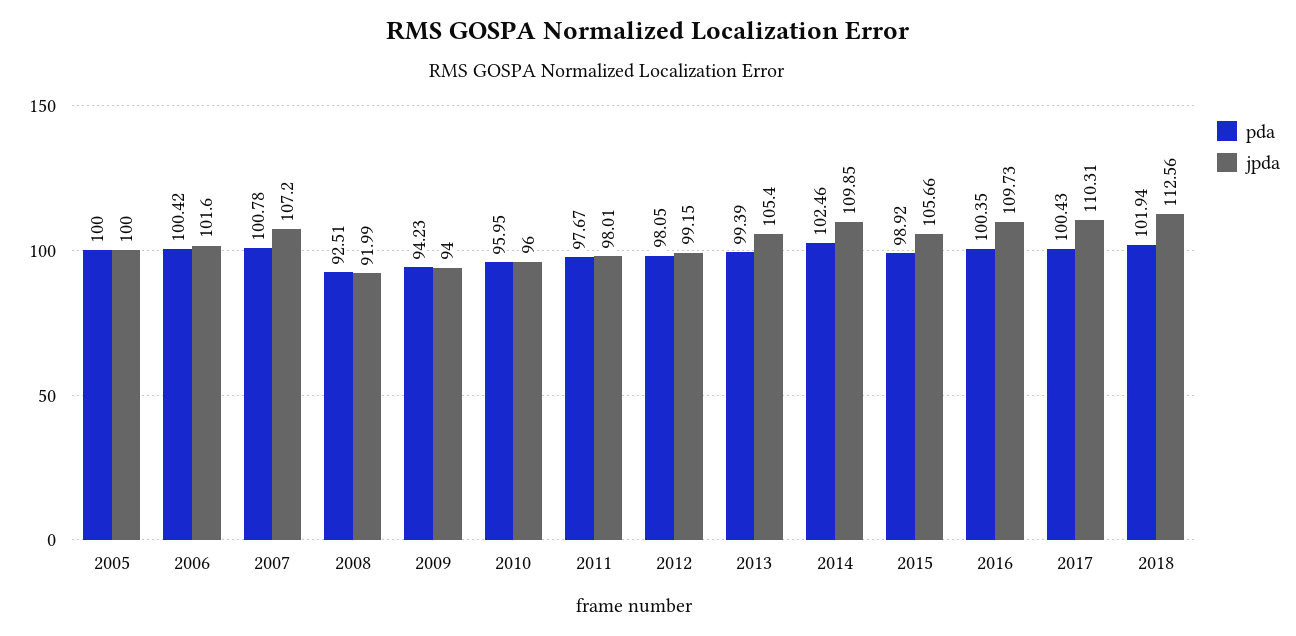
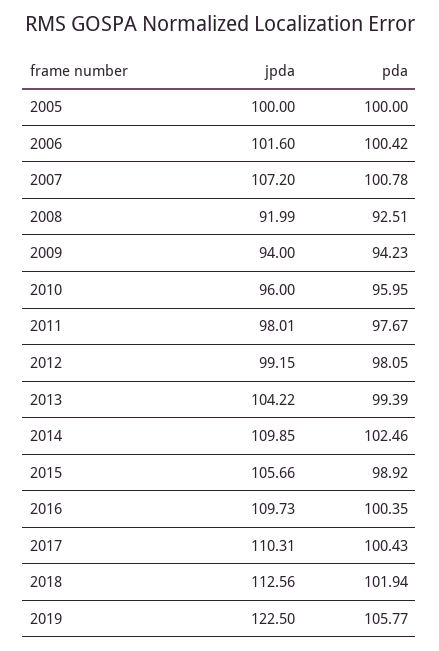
jpda, 2013: 105.4 -> 104.22
jpda, 2019: none -> 122.5
pda, 2019: none -> 105.77

